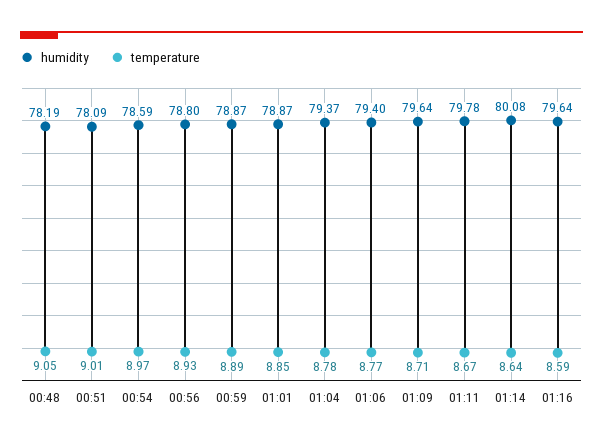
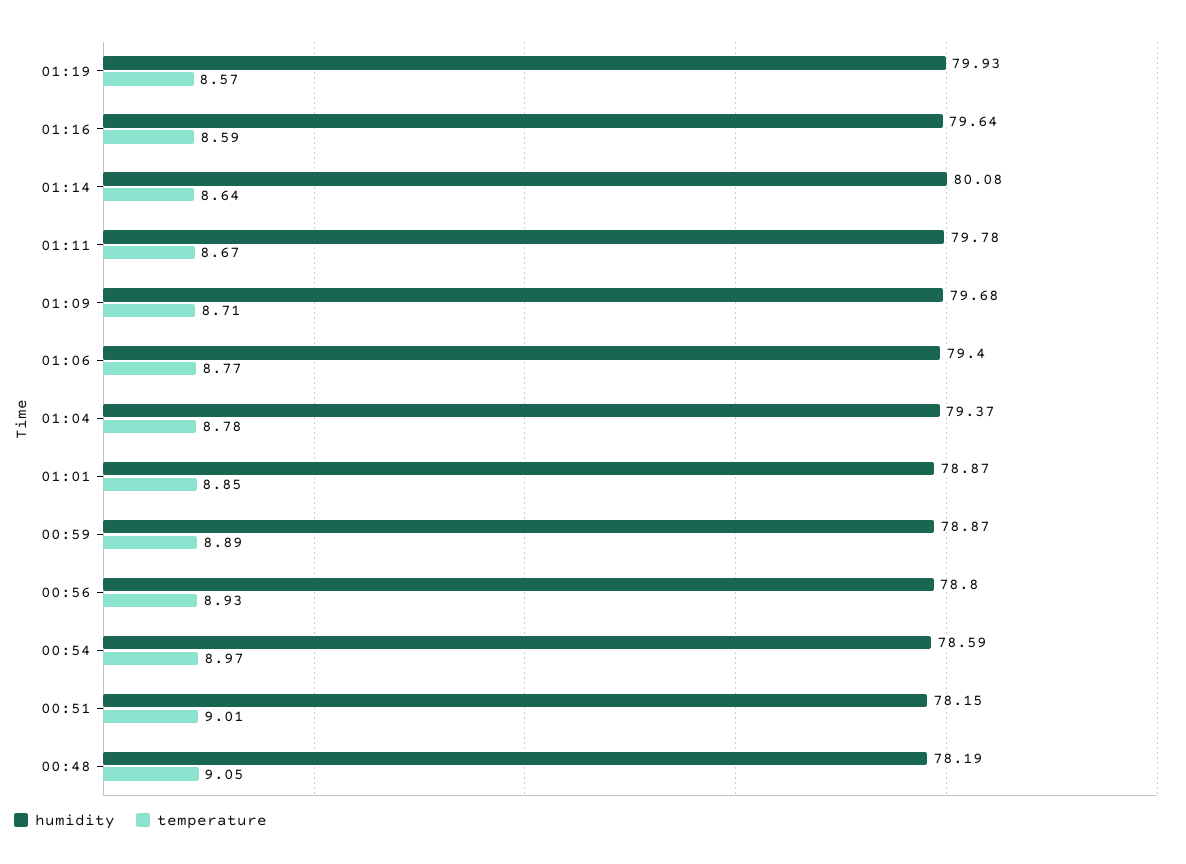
humidity, 00:51: 78.09 -> 78.15
humidity, 01:09: 79.64 -> 79.68
humidity, 01:19: none -> 79.93
temperature, 01:19: none -> 8.57

